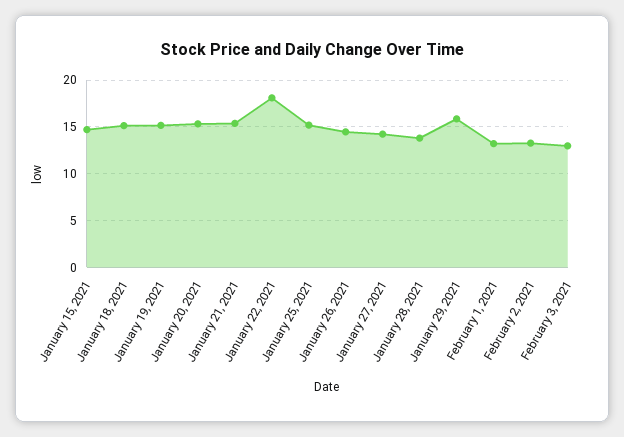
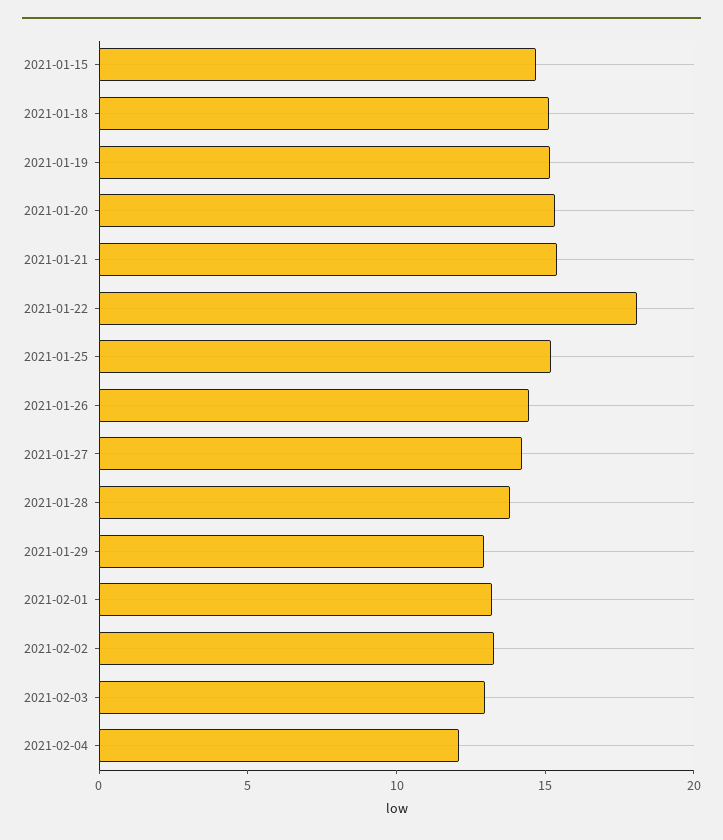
January 29, 2021: 16 -> 13
2021-02-04: none -> 12

